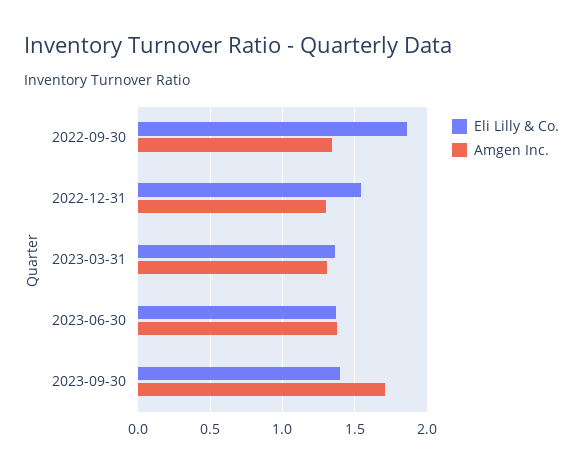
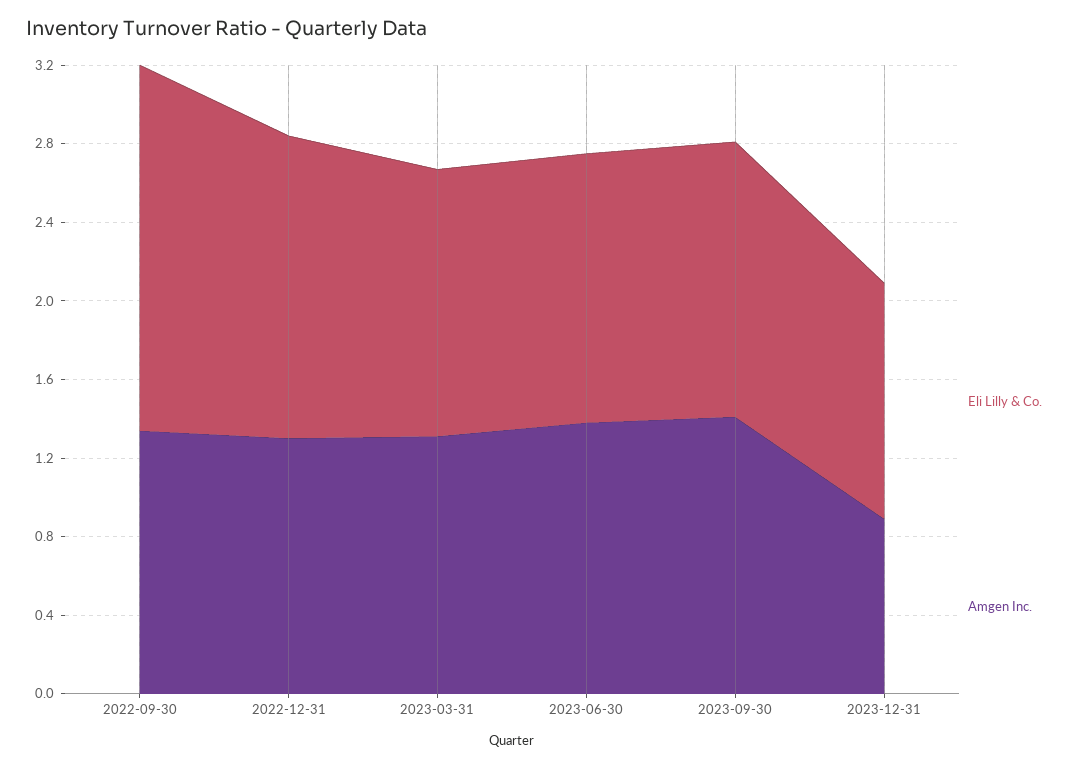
Amgen Inc., 2023-09-30: 1.7 -> 1.4
Eli Lilly & Co., 2023-12-31: none -> 1.2
Amgen Inc., 2023-12-31: none -> 0.9

